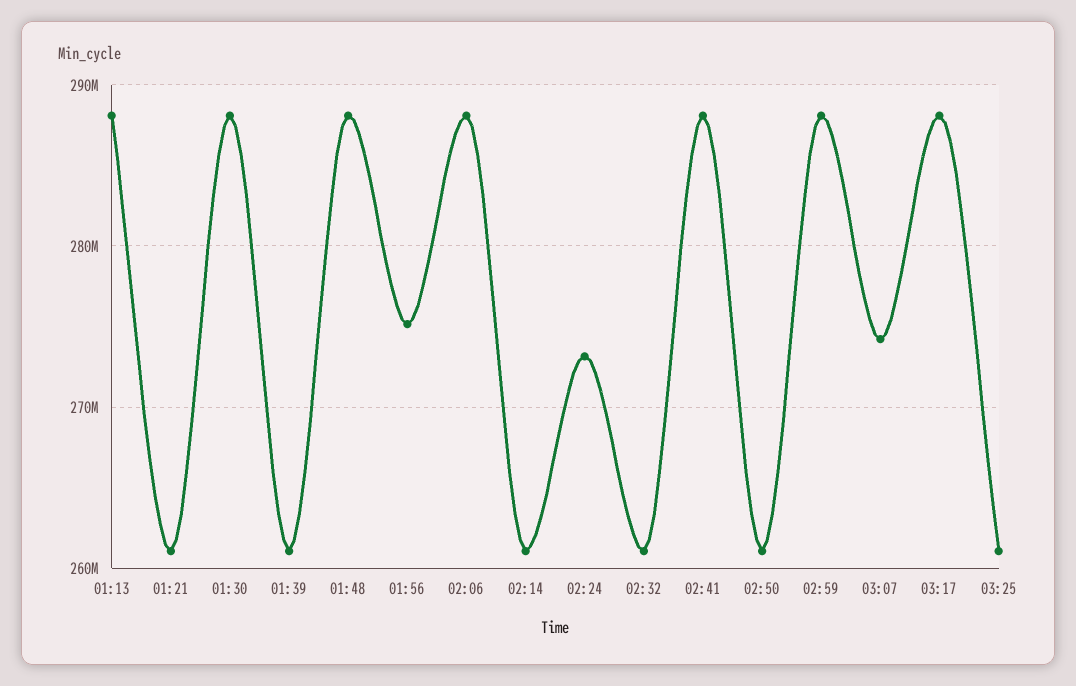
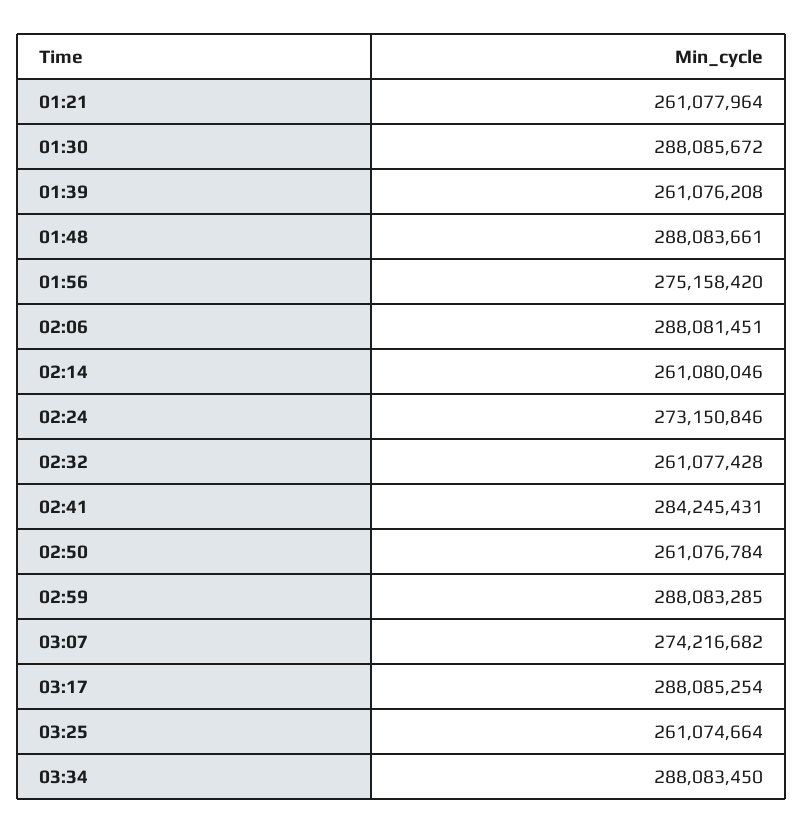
01:13: 288000000 -> none
02:41: 288000000 -> 284245431
03:34: none -> 288083450

